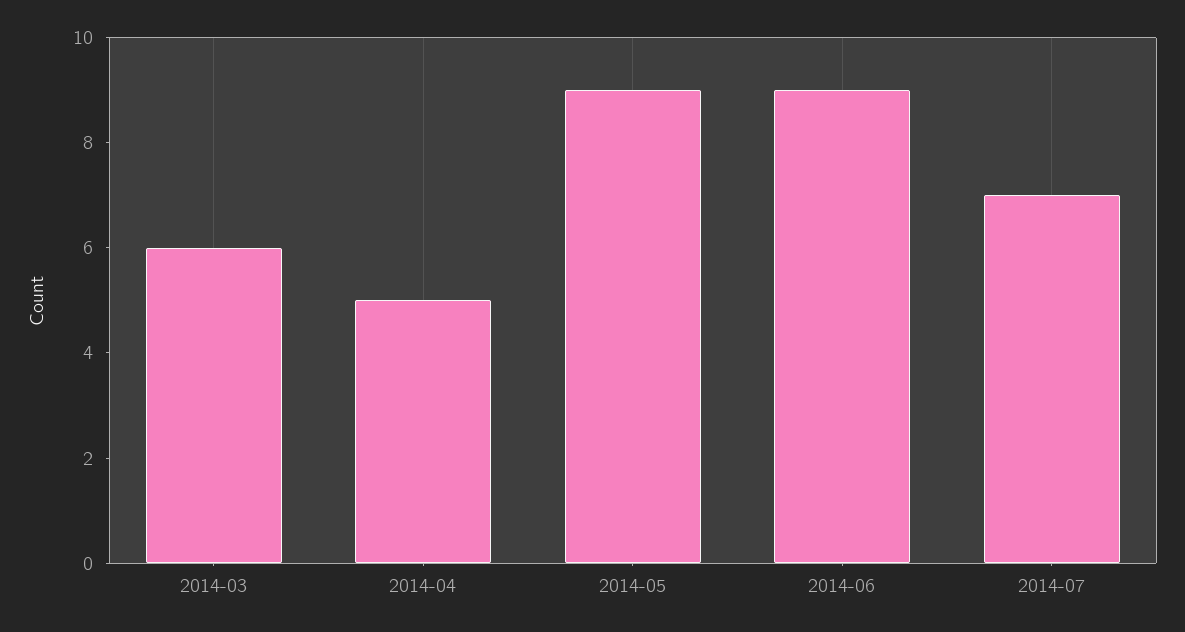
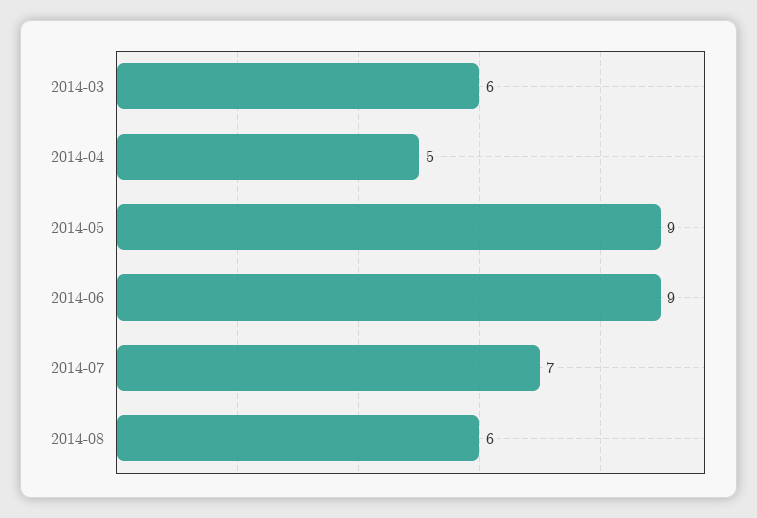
2014-08: none -> 6

